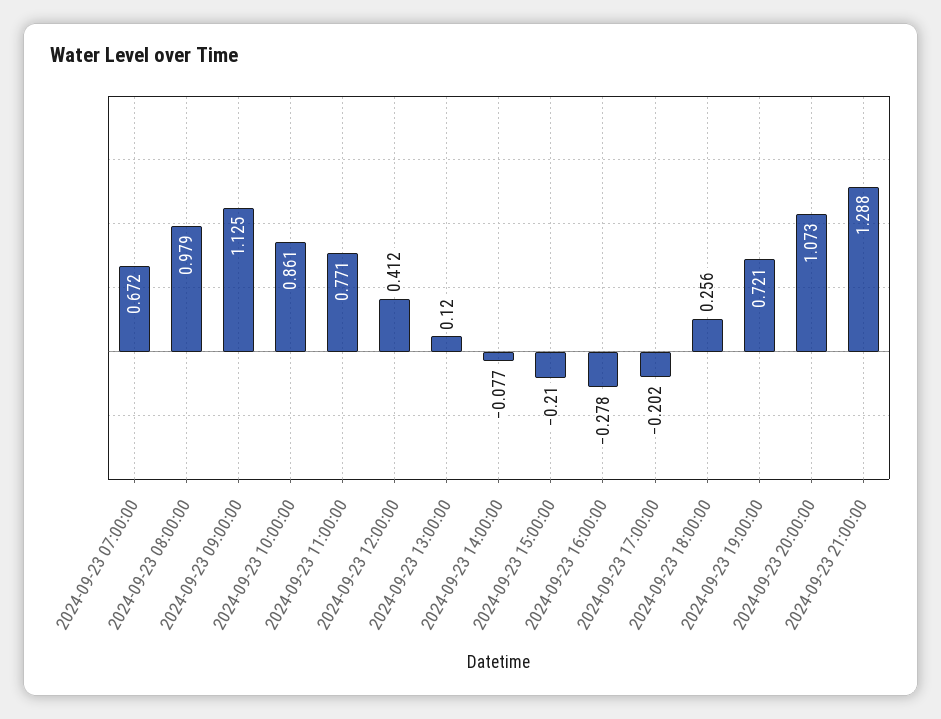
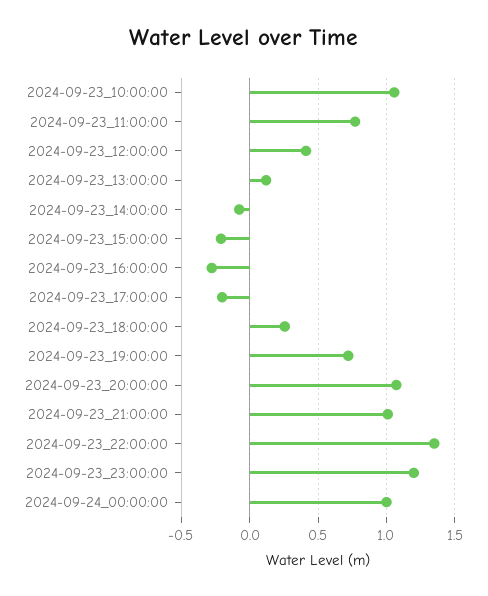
2024-09-23 07:00:00: 0.672 -> none
2024-09-23 08:00:00: 0.979 -> none
2024-09-23 09:00:00: 1.125 -> none
2024-09-23 10:00:00: 0.861 -> 1.05
2024-09-23 21:00:00: 1.288 -> 1
2024-09-23_22:00:00: none -> 1.35
2024-09-23_23:00:00: none -> 1.2
2024-09-24_00:00:00: none -> 1

